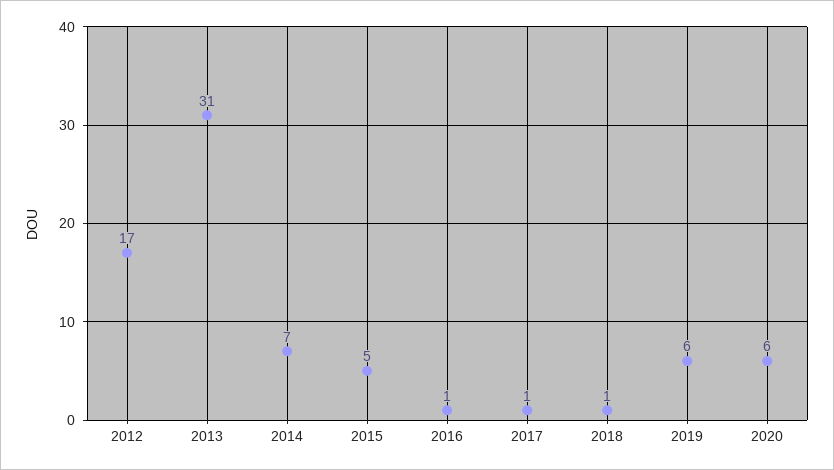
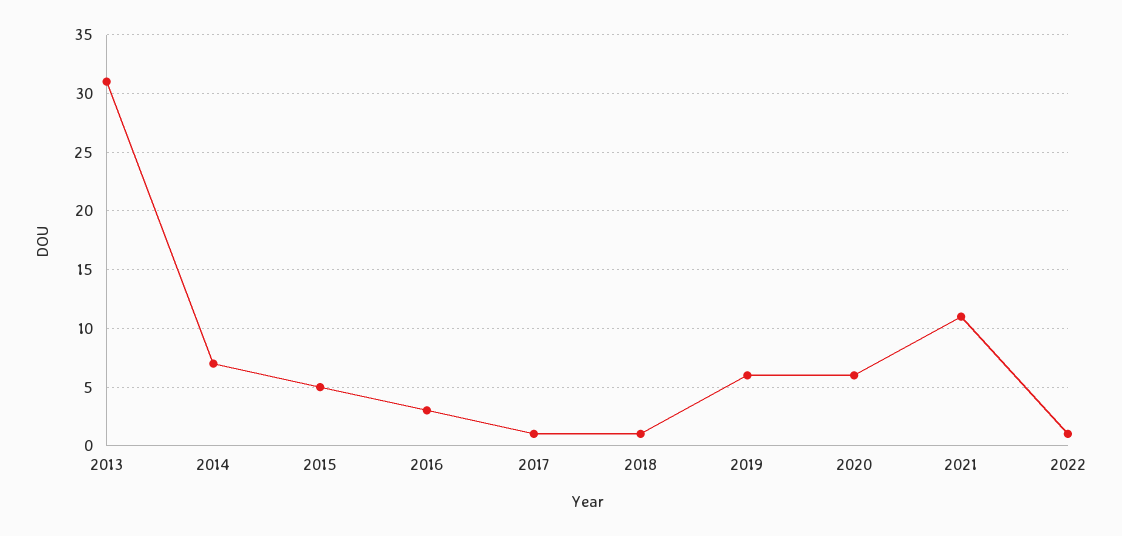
2012: 17 -> none
2016: 1 -> 3
2021: none -> 11
2022: none -> 1

